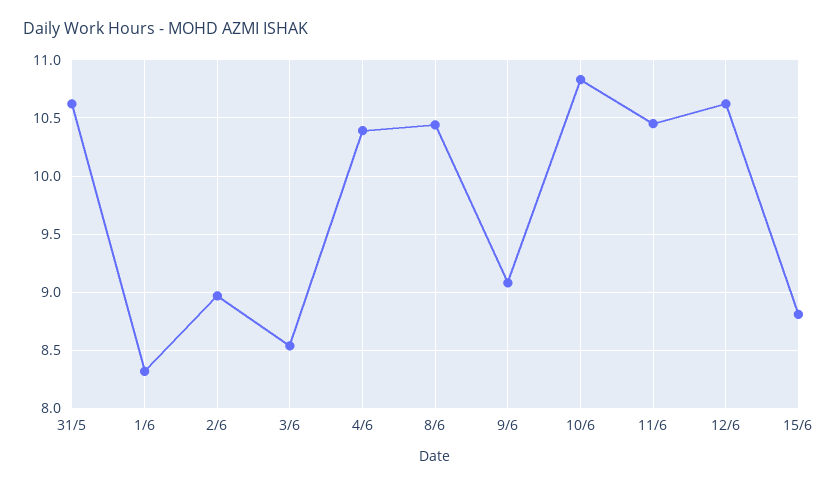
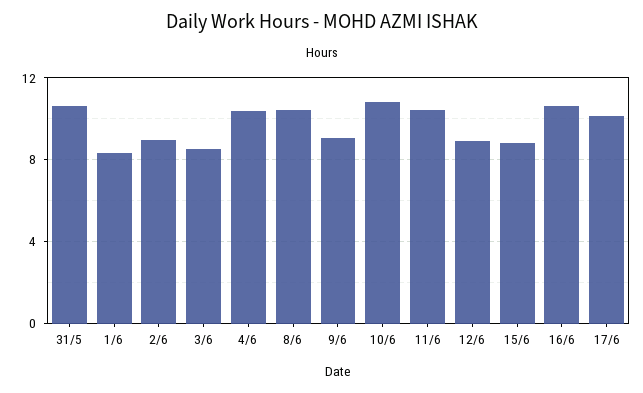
12/6: 10.6 -> 9
16/6: none -> 10.5
17/6: none -> 10

